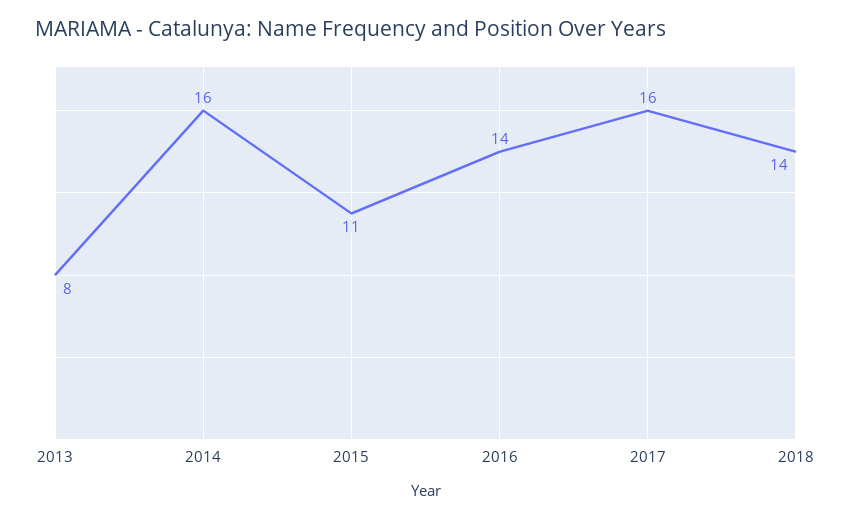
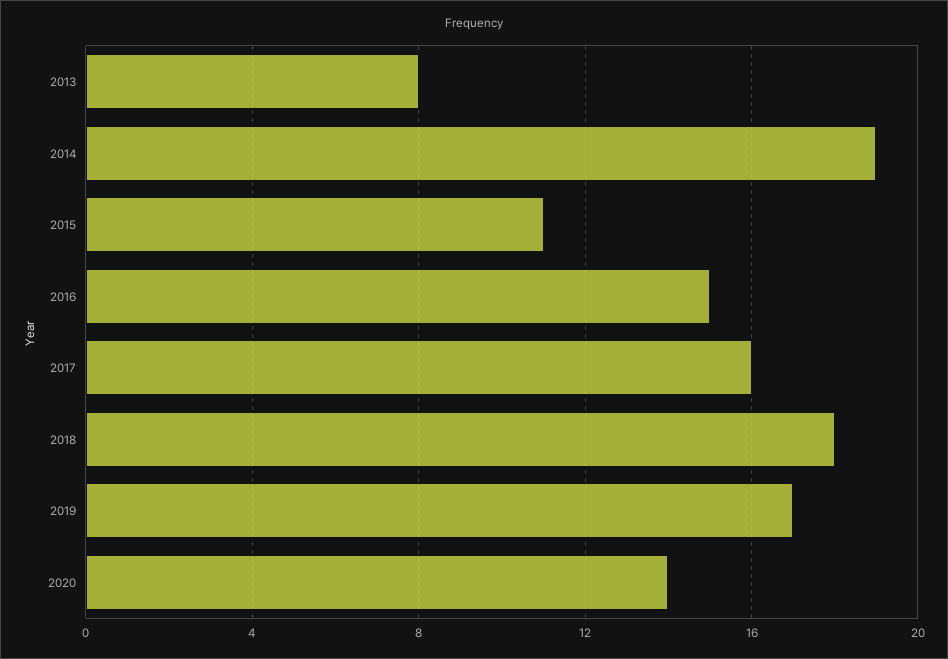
2014: 16 -> 19
2016: 14 -> 15
2018: 14 -> 18
2019: none -> 17
2020: none -> 14

